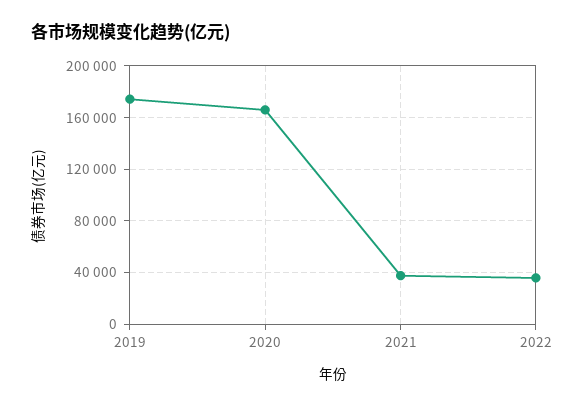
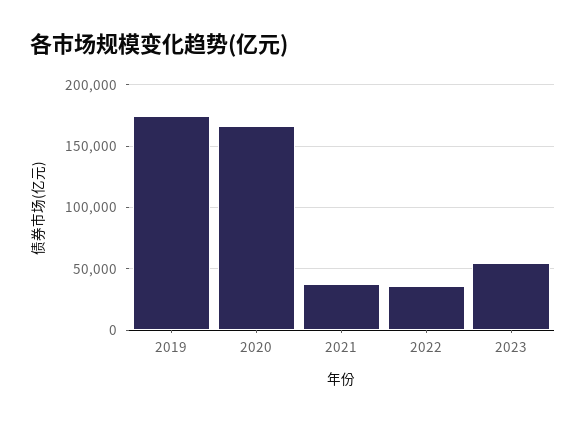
2023: none -> 55000

